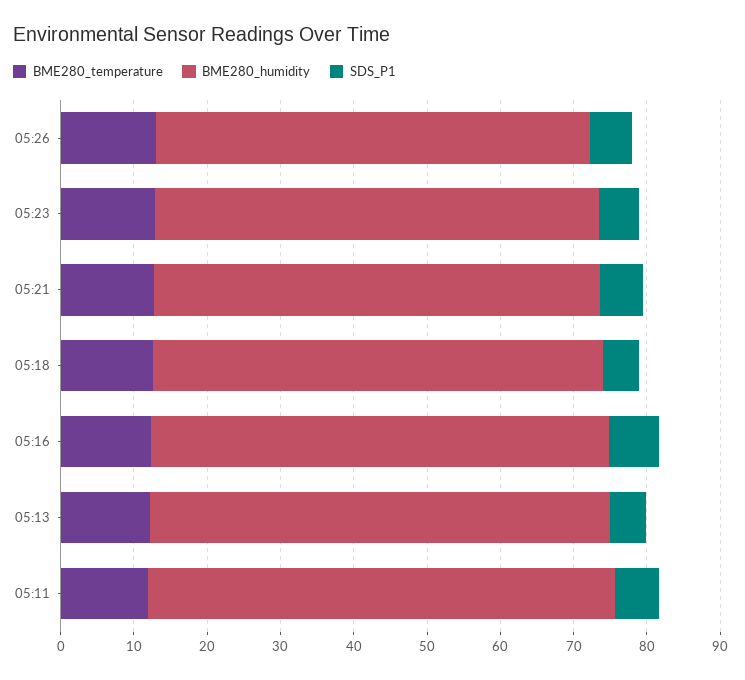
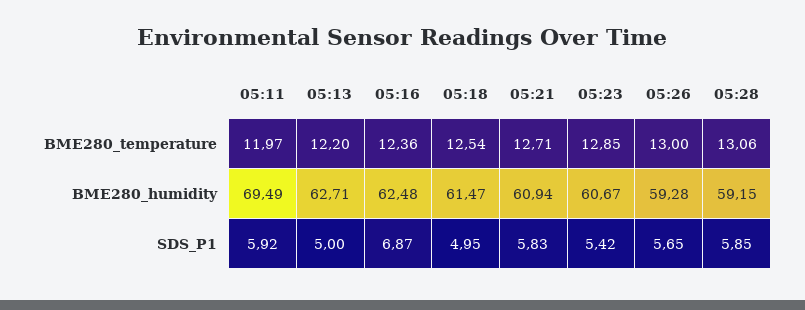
BME280_humidity, 05:11: 64 -> 69.49
BME280_temperature, 05:28: none -> 13.06
BME280_humidity, 05:28: none -> 59.15
SDS_P1, 05:28: none -> 5.85

